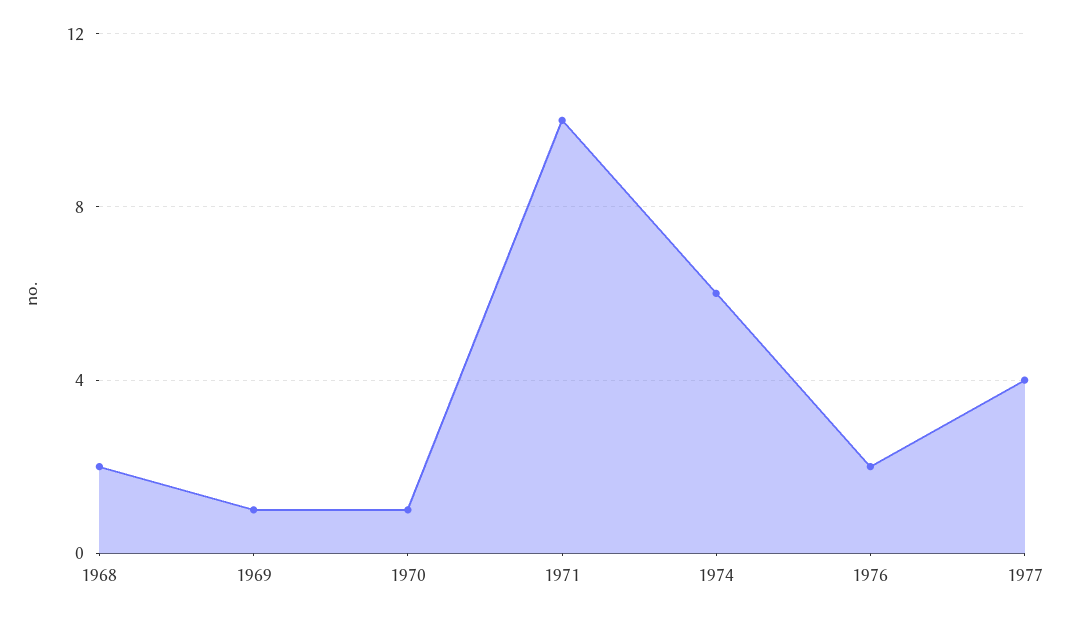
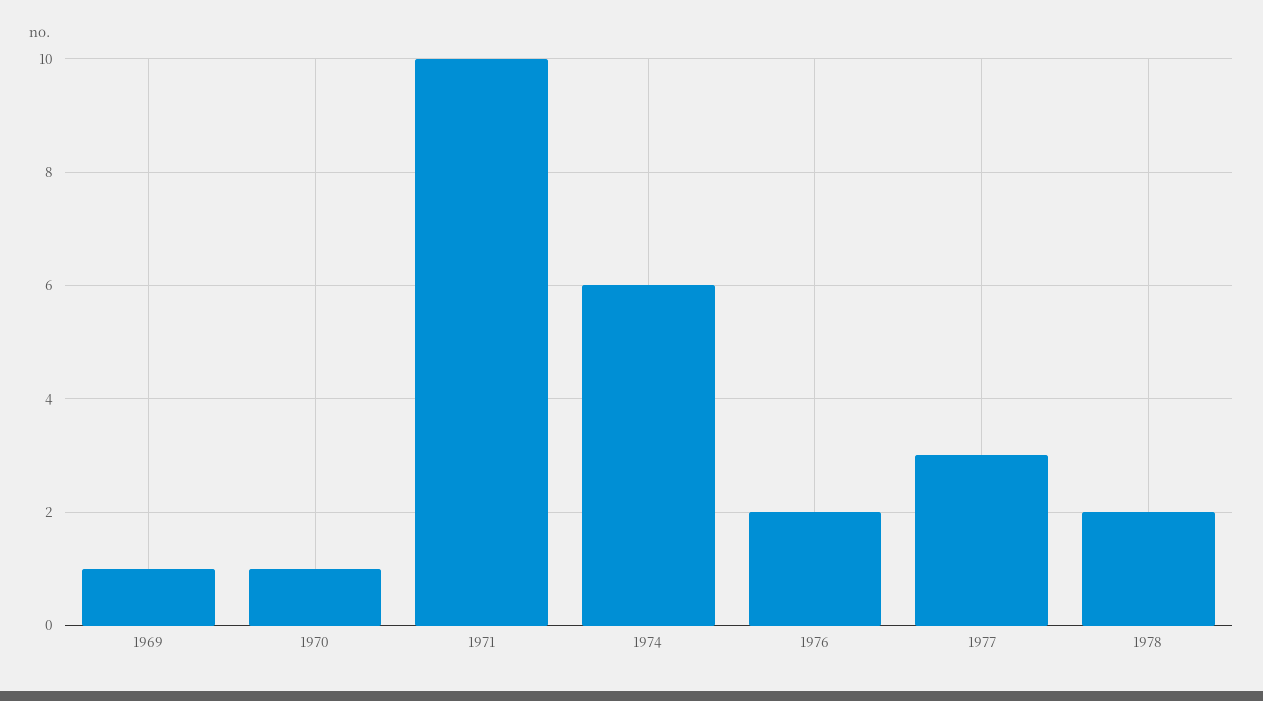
1968: 2 -> none
1977: 4 -> 3
1978: none -> 2

